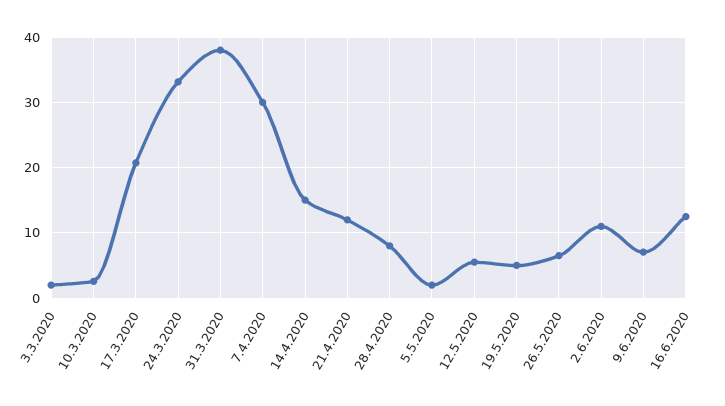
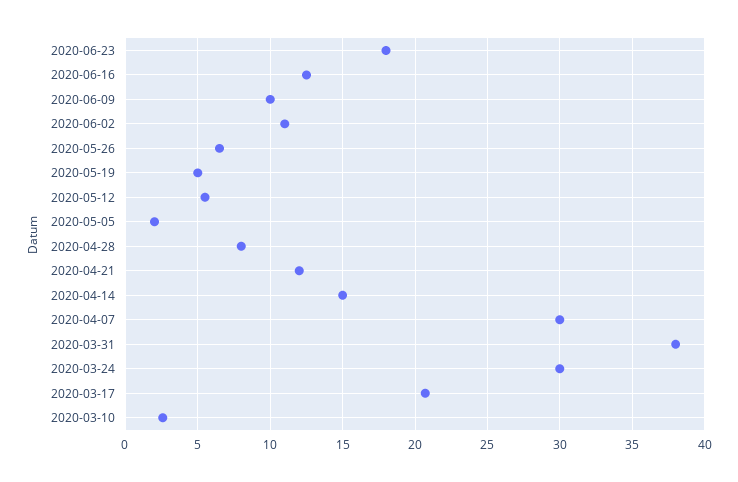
3.3.2020: 2 -> none
24.3.2020: 33 -> 30
9.6.2020: 7 -> 10
2020-06-23: none -> 18

